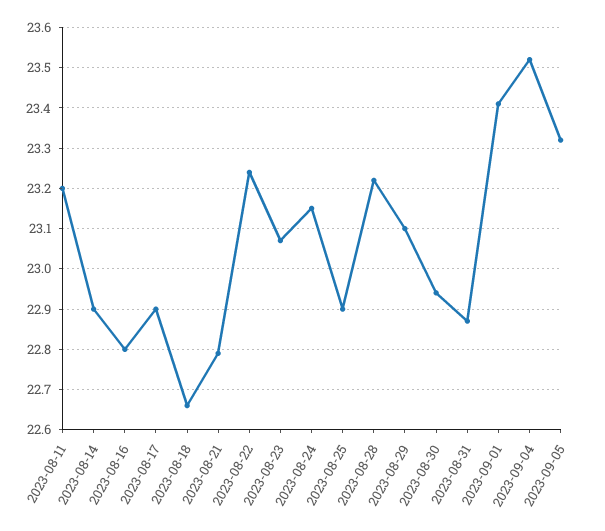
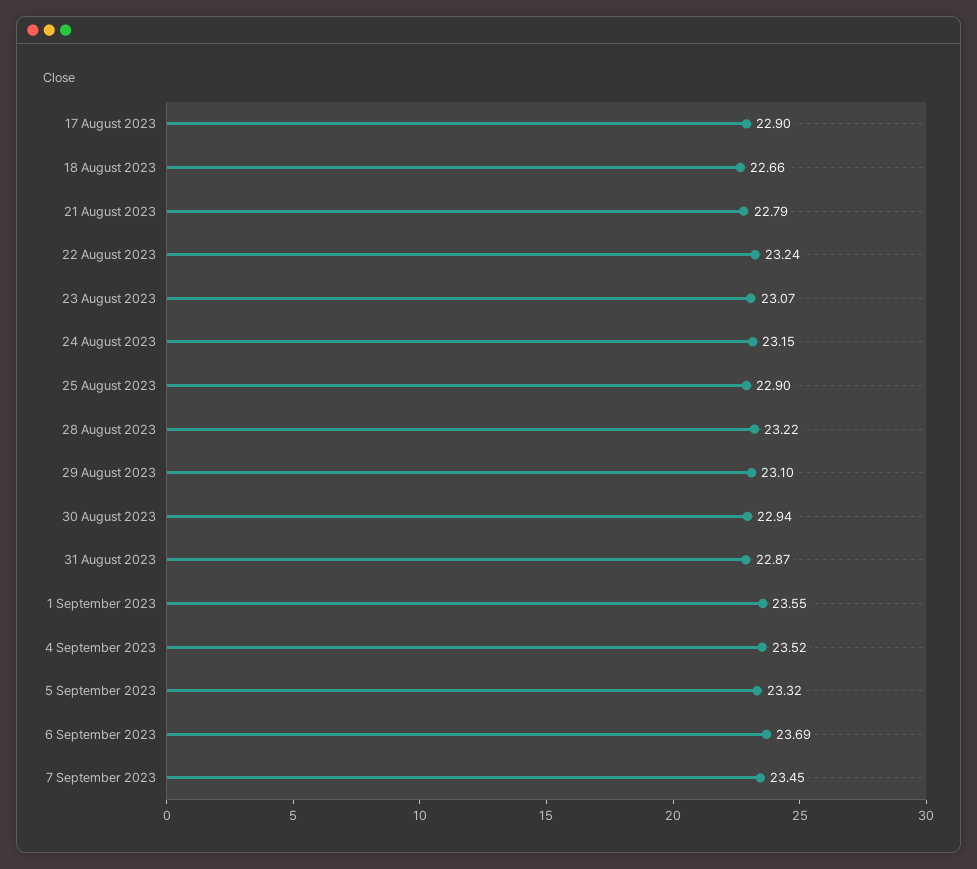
2023-08-11: 23.2 -> none
2023-08-14: 22.9 -> none
2023-08-16: 22.8 -> none
2023-09-01: 23.4 -> 23.55
6 September 2023: none -> 23.69
7 September 2023: none -> 23.45

